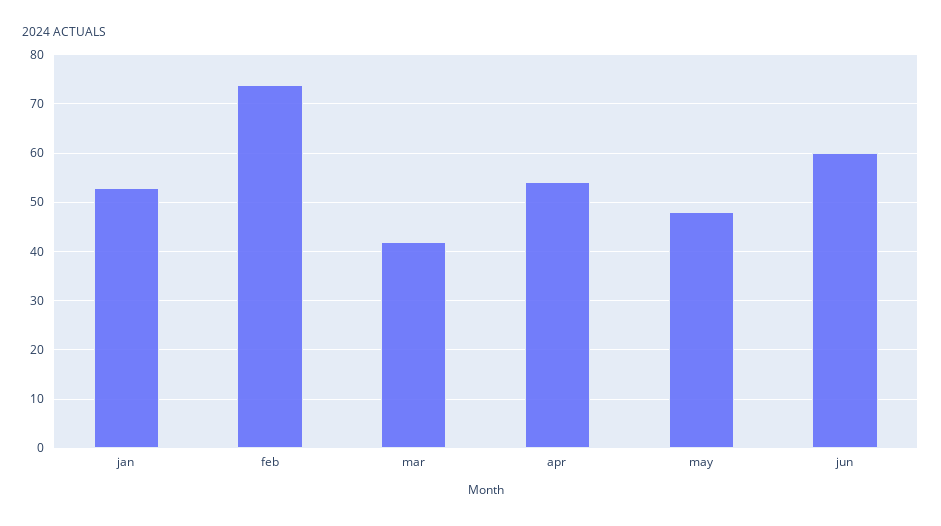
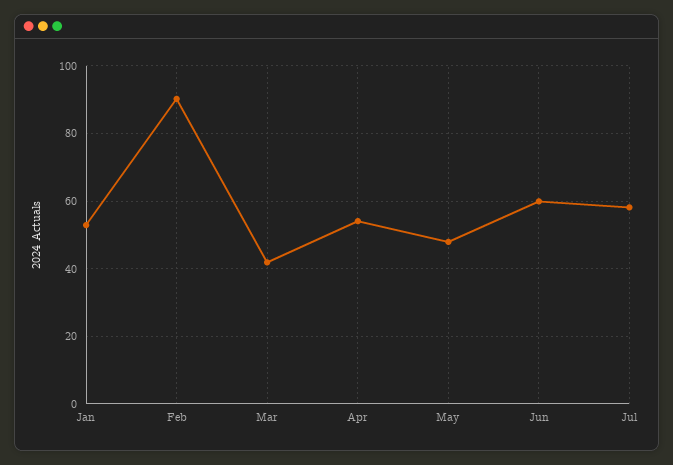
feb: 74 -> 90
Jul: none -> 58

